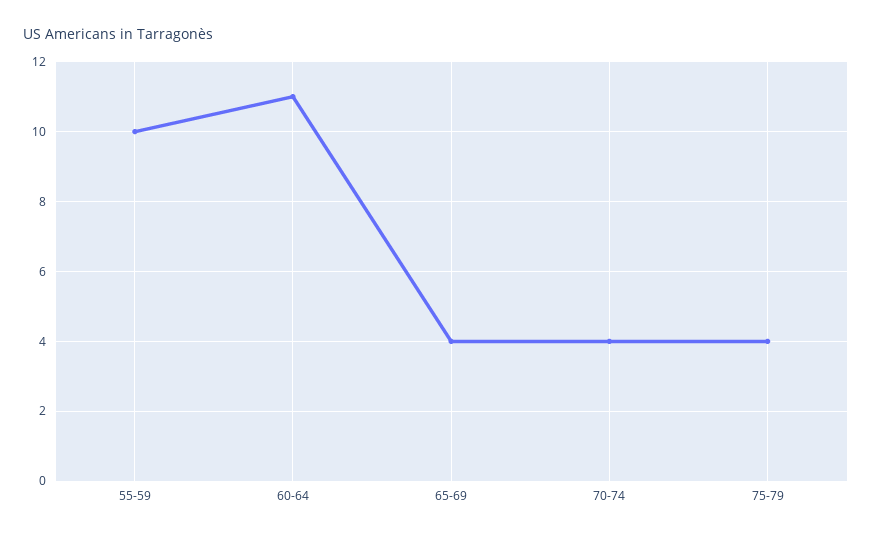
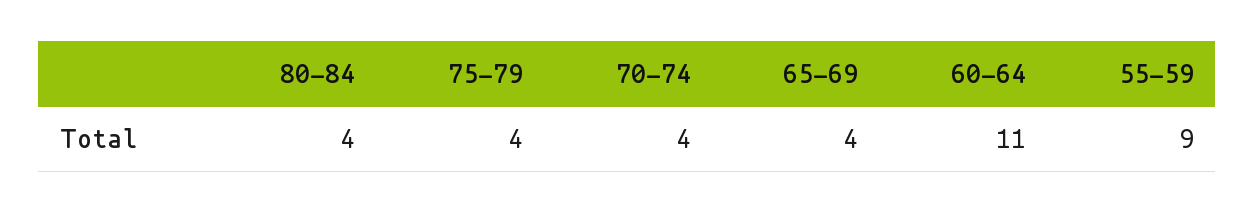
55-59: 10 -> 9
80-84: none -> 4

